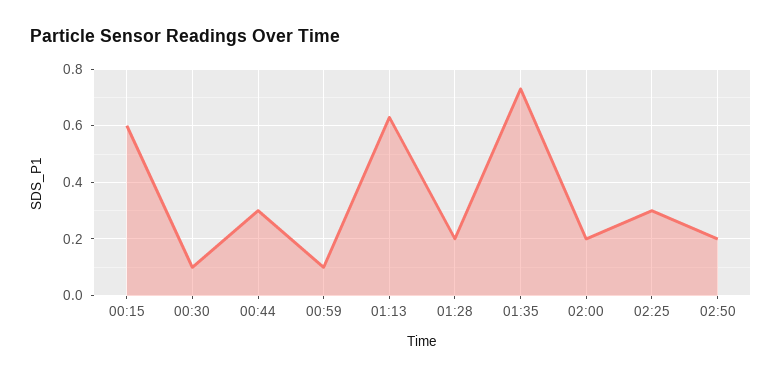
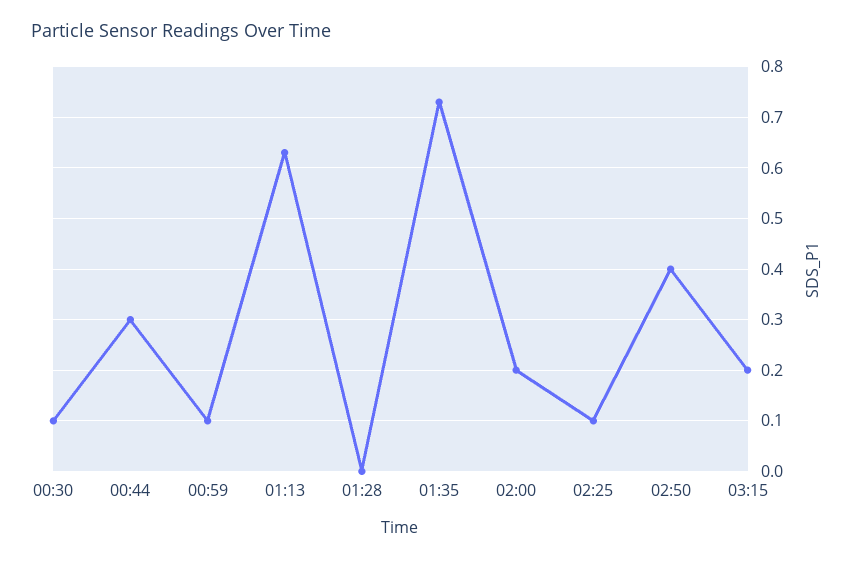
00:15: 0.6 -> none
01:28: 0.2 -> 0
02:25: 0.3 -> 0.1
02:50: 0.2 -> 0.4
03:15: none -> 0.2

